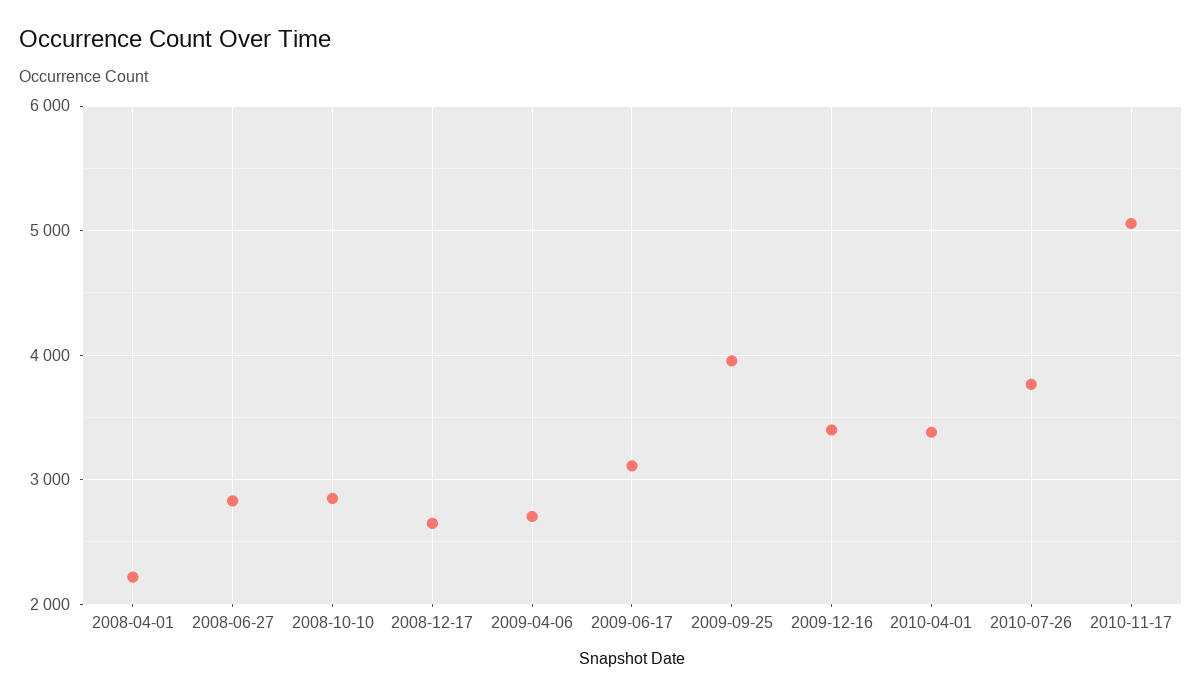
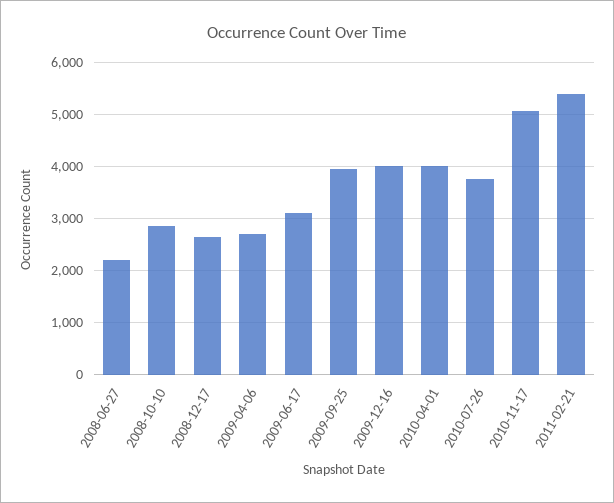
2008-04-01: 2200 -> none
2008-06-27: 2800 -> 2200
2009-12-16: 3400 -> 4000
2010-04-01: 3400 -> 4000
2011-02-21: none -> 5400

